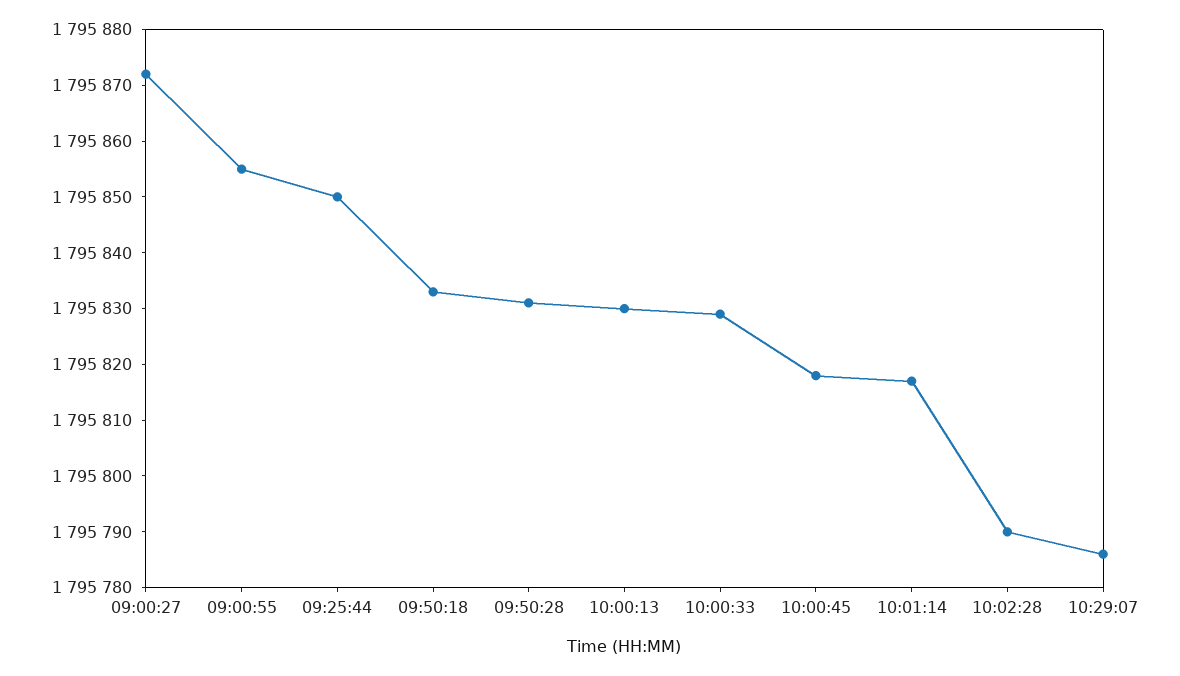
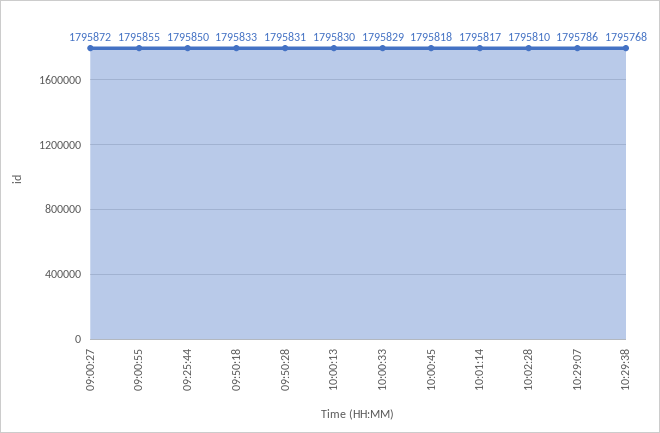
10:02:28: 1795790 -> 1795810
10:29:38: none -> 1795768

